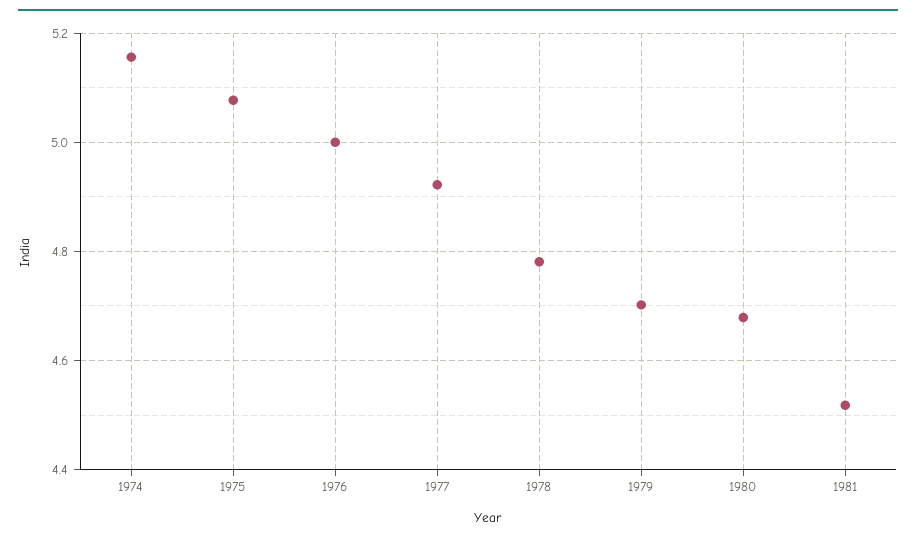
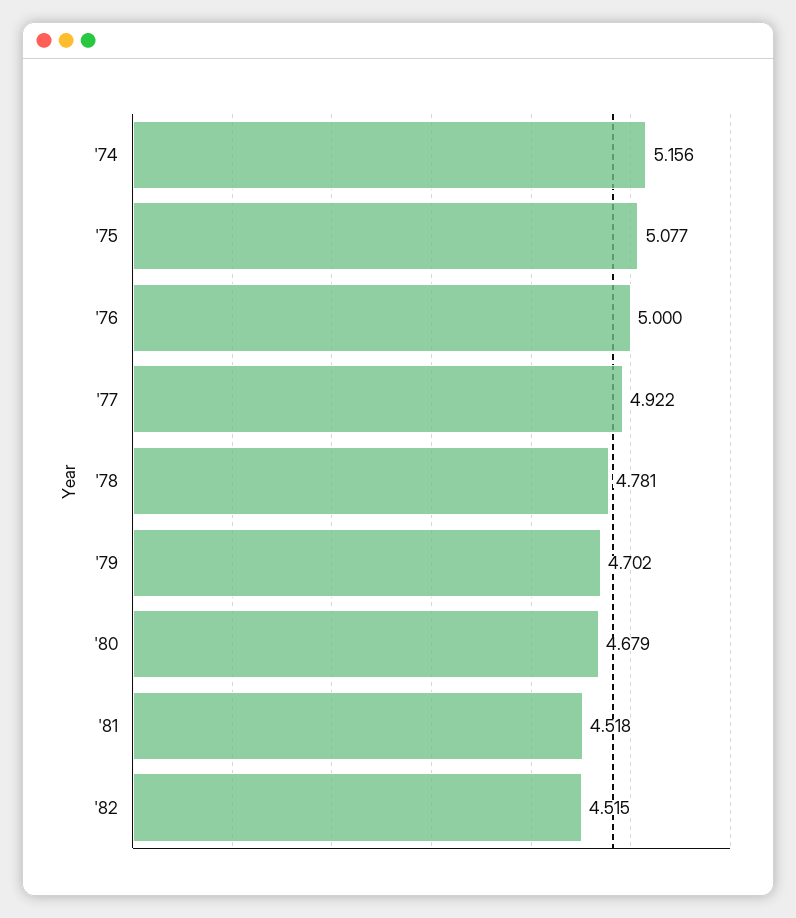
'82: none -> 4.515

